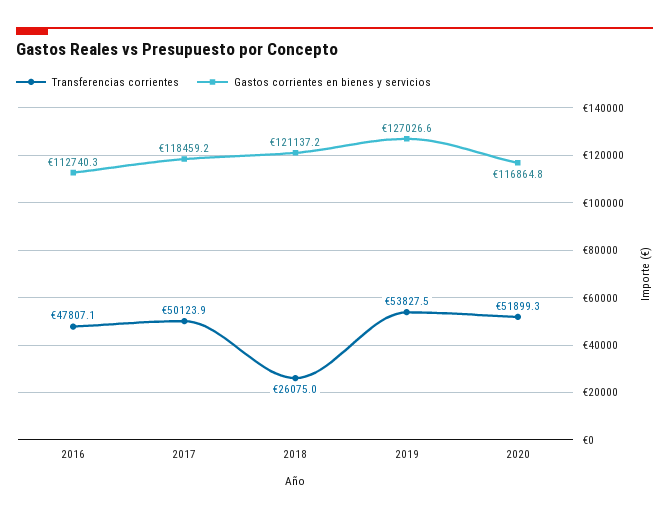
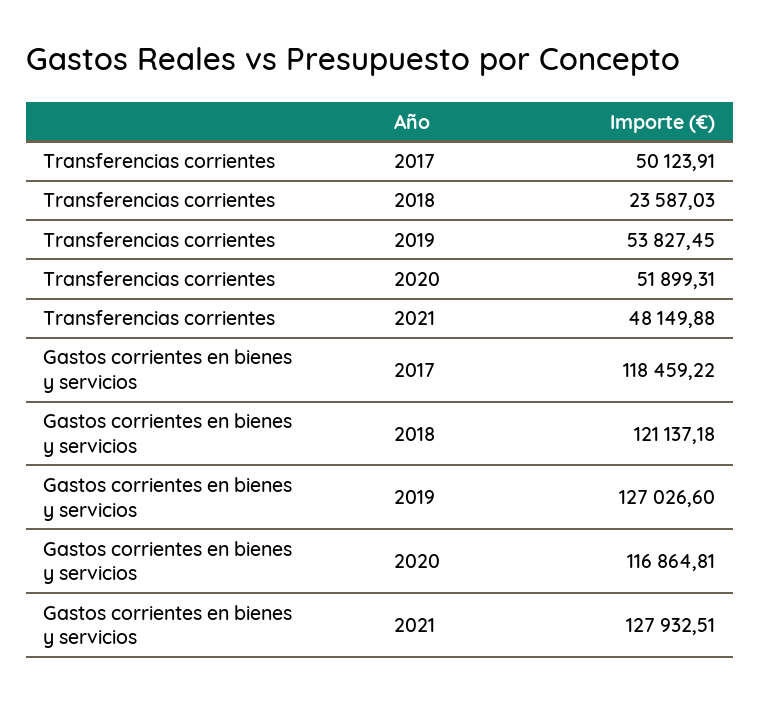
Transferencias corrientes, 2016: 47807.1 -> none
Gastos corrientes en bienes y servicios, 2016: 112740.3 -> none
Transferencias corrientes, 2018: 26075 -> 23587.03
Transferencias corrientes, 2021: none -> 48149.88
Gastos corrientes en bienes y servicios, 2021: none -> 127932.51

